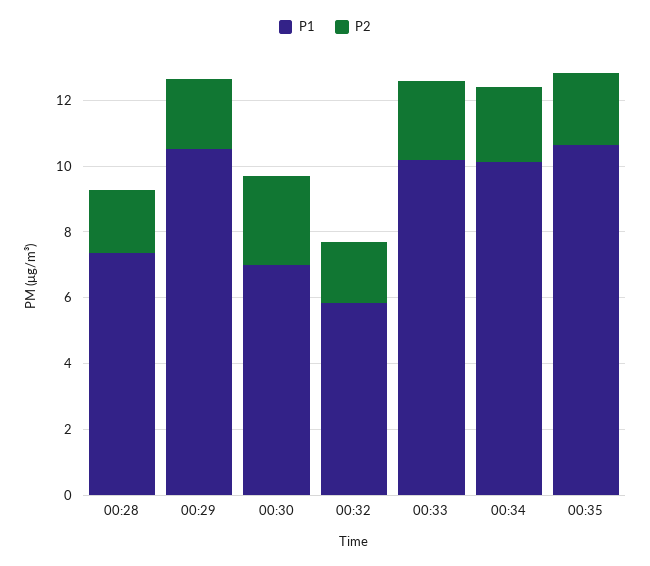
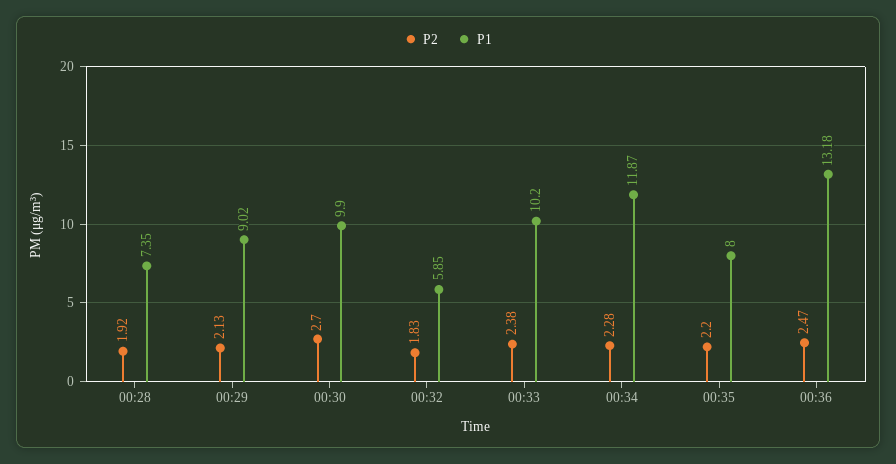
P1, 00:29: 10.5 -> 9.02
P1, 00:30: 7 -> 9.9
P1, 00:34: 10 -> 11.87
P1, 00:35: 10.5 -> 8
P2, 00:36: none -> 2.47
P1, 00:36: none -> 13.18

